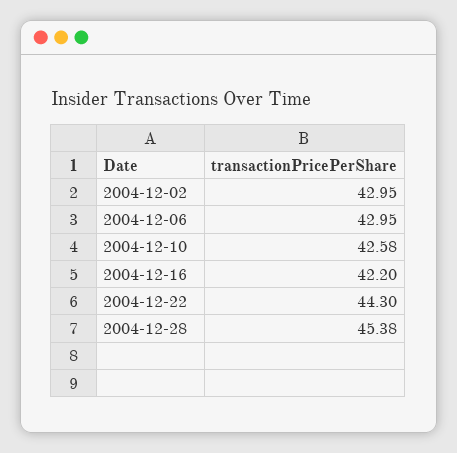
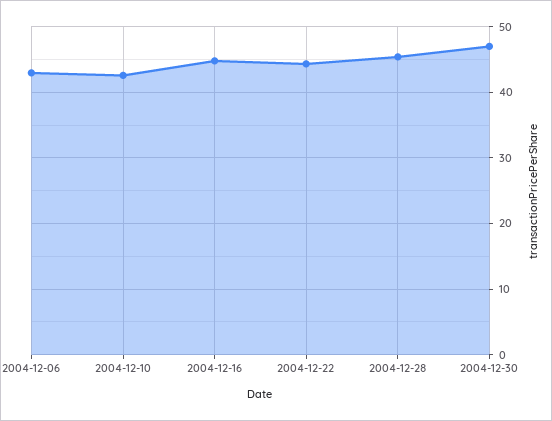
2004-12-02: 42.95 -> none
2004-12-16: 42.2 -> 45
2004-12-30: none -> 47

